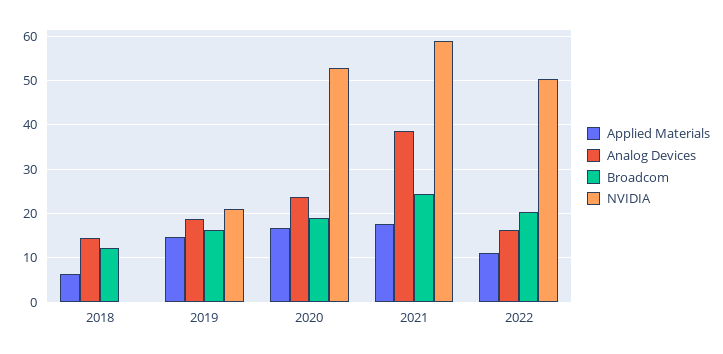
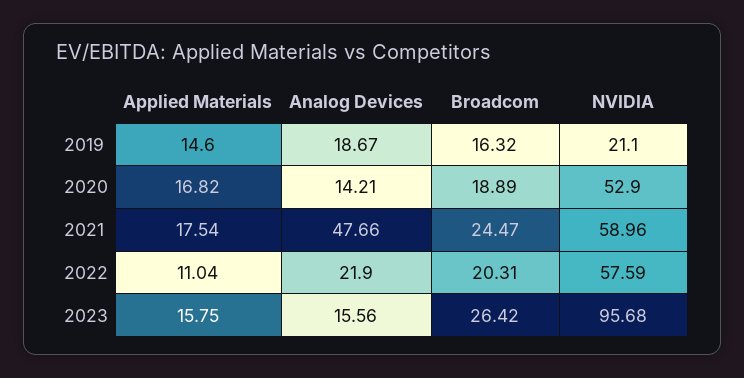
Applied Materials, 2018: 6 -> none
Analog Devices, 2018: 14 -> none
Broadcom, 2018: 12 -> none
NVIDIA, 2018: 0 -> none
Analog Devices, 2020: 24 -> 14.21
Analog Devices, 2021: 38 -> 47.66
Analog Devices, 2022: 16 -> 21.9
NVIDIA, 2022: 50 -> 57.59
Applied Materials, 2023: none -> 15.75
Analog Devices, 2023: none -> 15.56
Broadcom, 2023: none -> 26.42
NVIDIA, 2023: none -> 95.68

